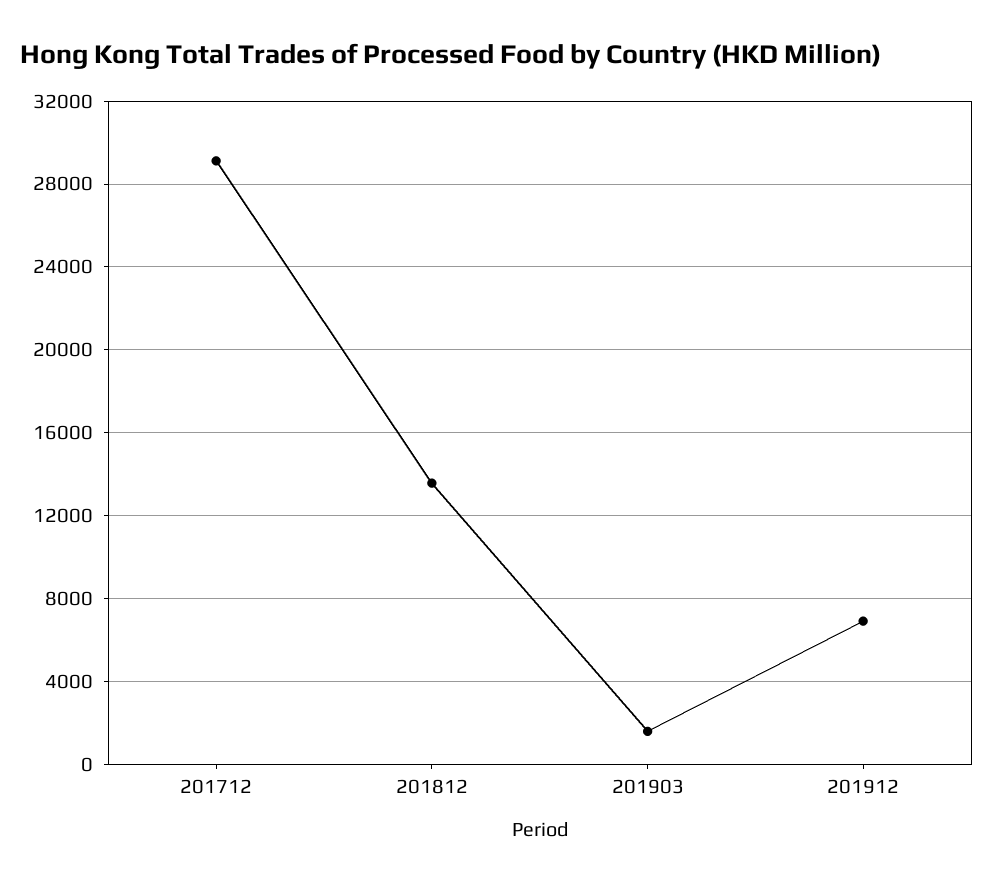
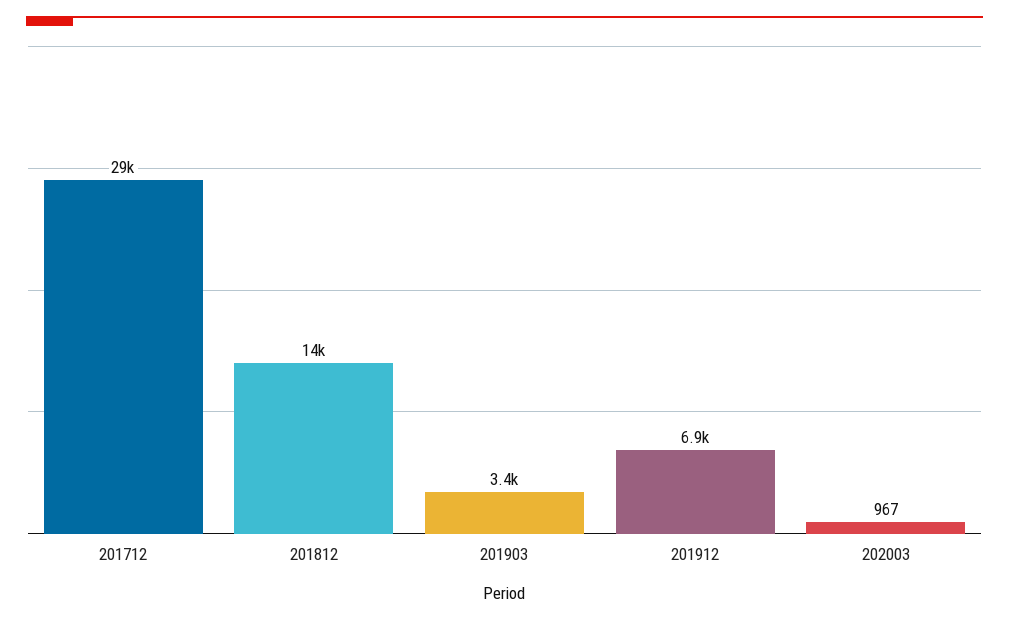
201903: 1500 -> 3400
202003: none -> 967

